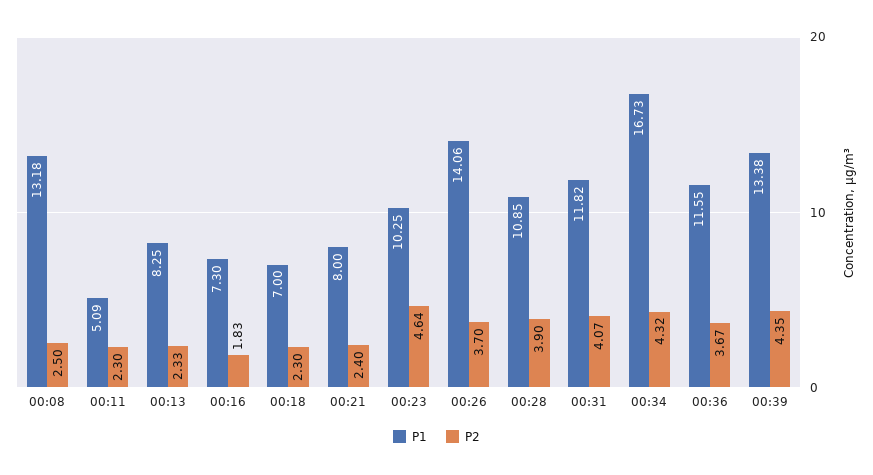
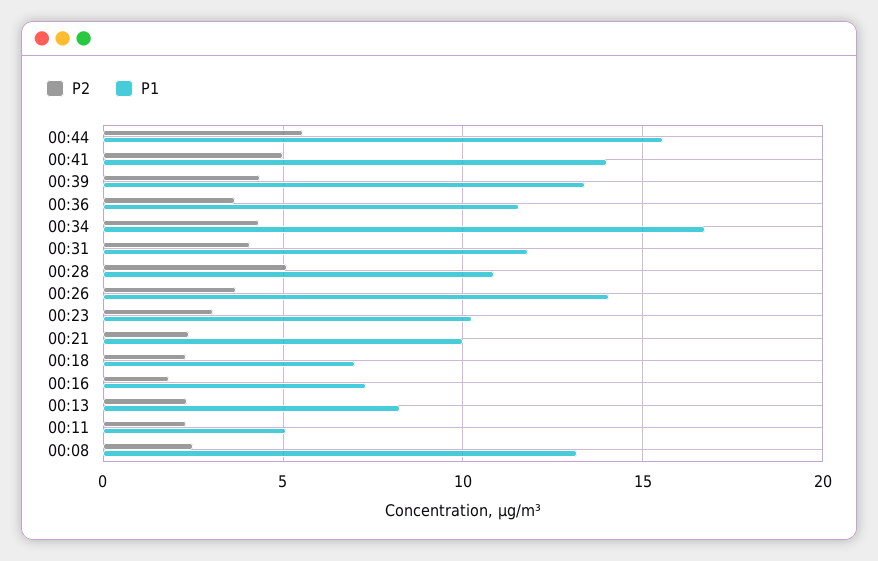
P1, 00:21: 8 -> 10
P2, 00:23: 4.64 -> 3
P2, 00:28: 3.9 -> 5
P2, 00:44: none -> 5.5
P1, 00:44: none -> 15.5
P2, 00:41: none -> 5
P1, 00:41: none -> 14

